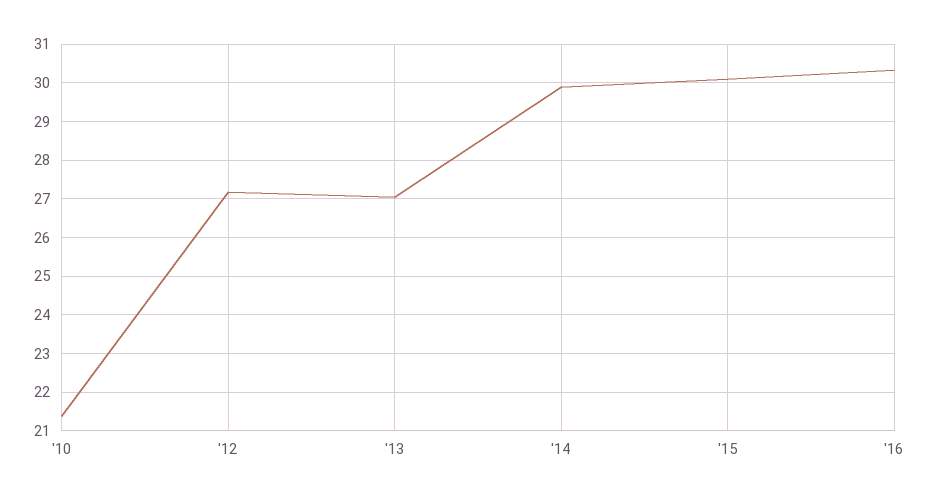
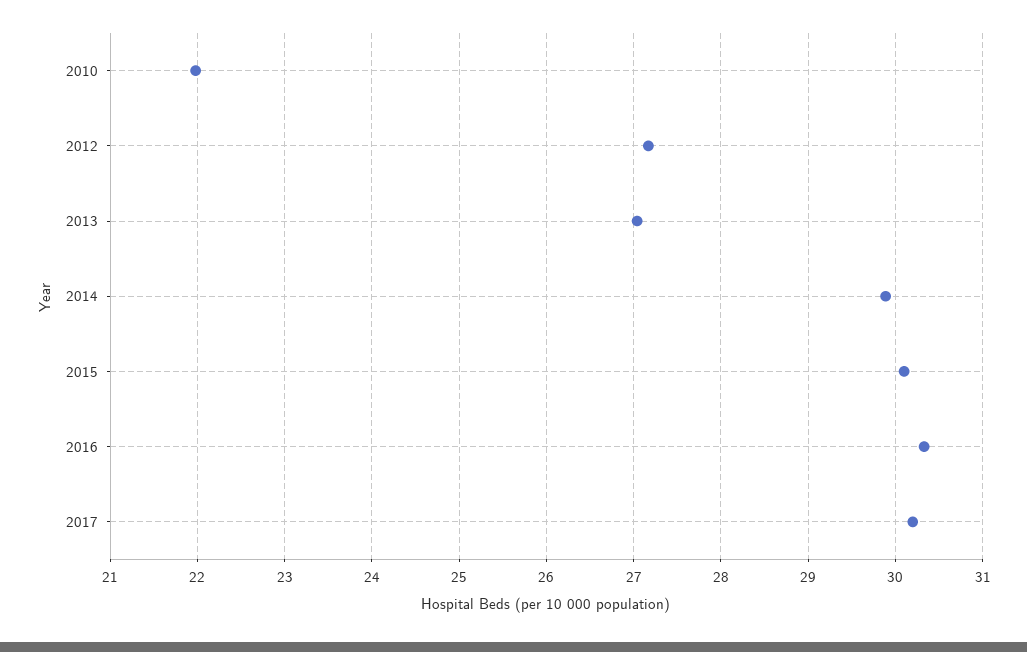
'10: 21.4 -> 22
2017: none -> 30.2

